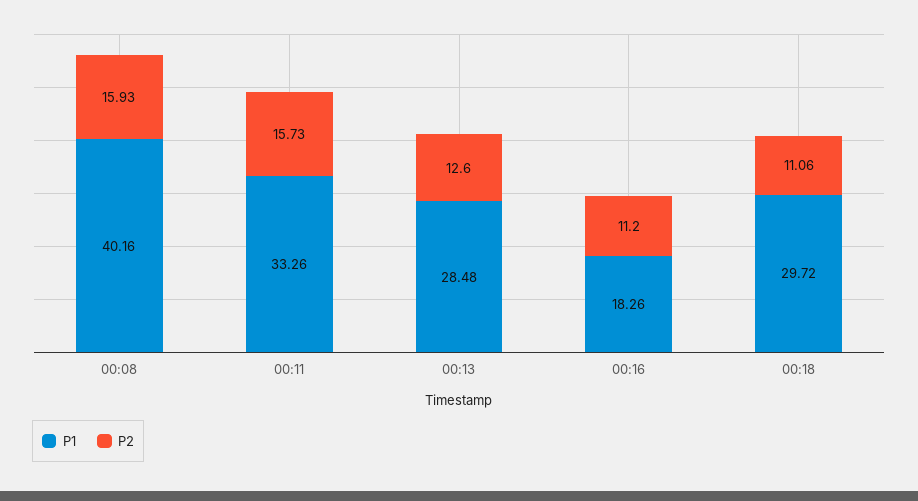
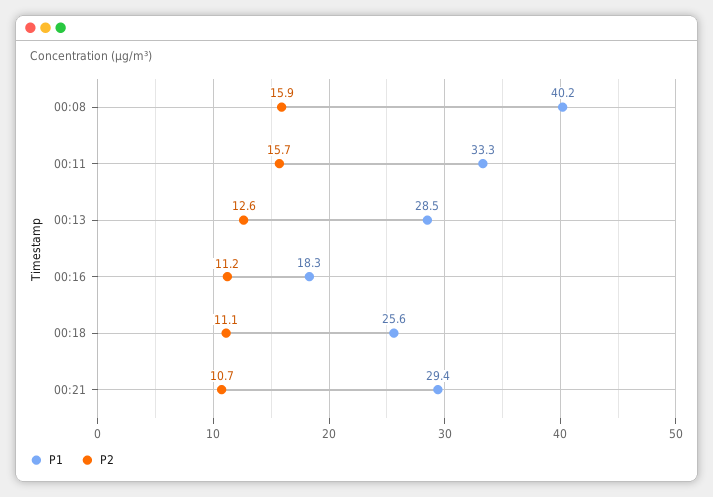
P1, 00:18: 29.72 -> 25.6
P1, 00:21: none -> 29.4
P2, 00:21: none -> 10.7

